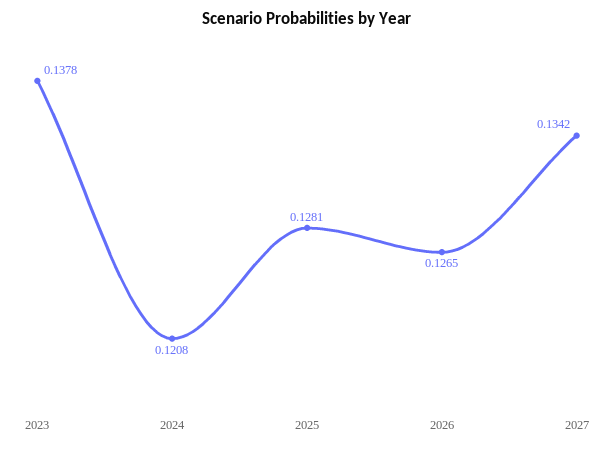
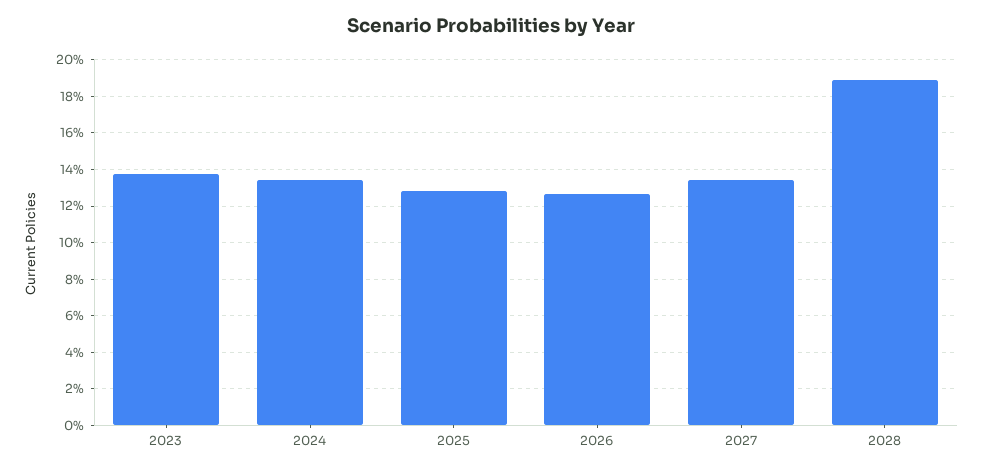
2024: 0.1208 -> 0.135
2028: none -> 0.19

